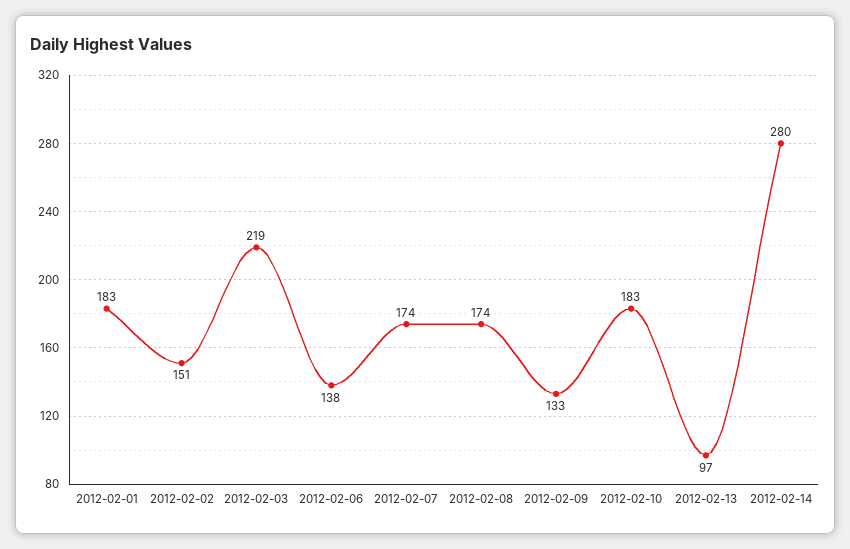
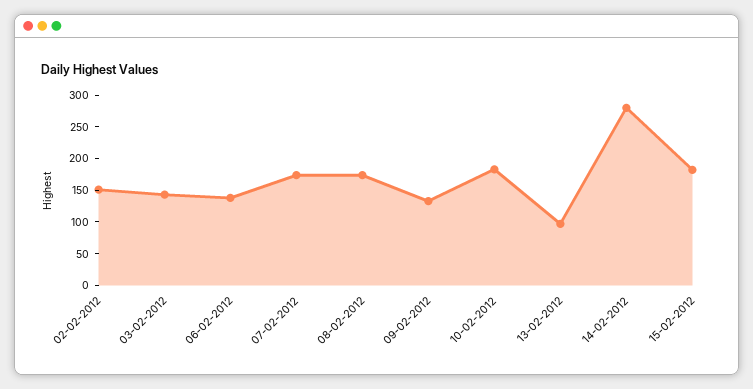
2012-02-01: 183 -> none
2012-02-03: 219 -> 150
15-02-2012: none -> 175

